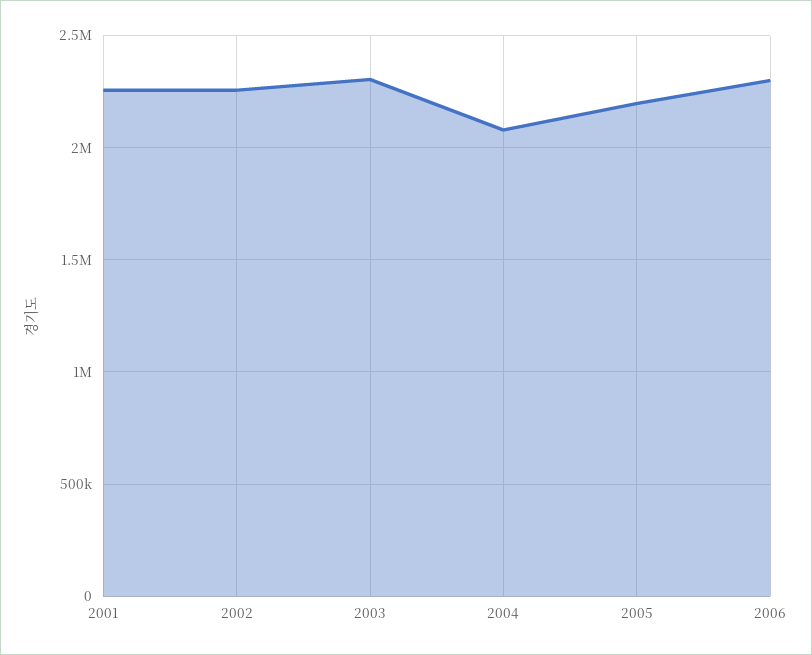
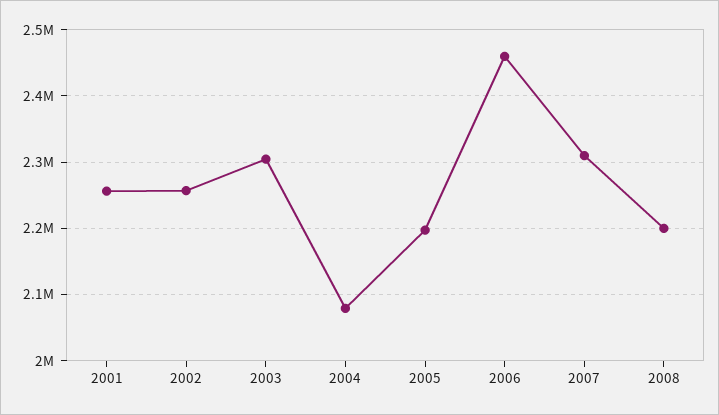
2006: 2300000 -> 2460000
2007: none -> 2310000
2008: none -> 2200000

